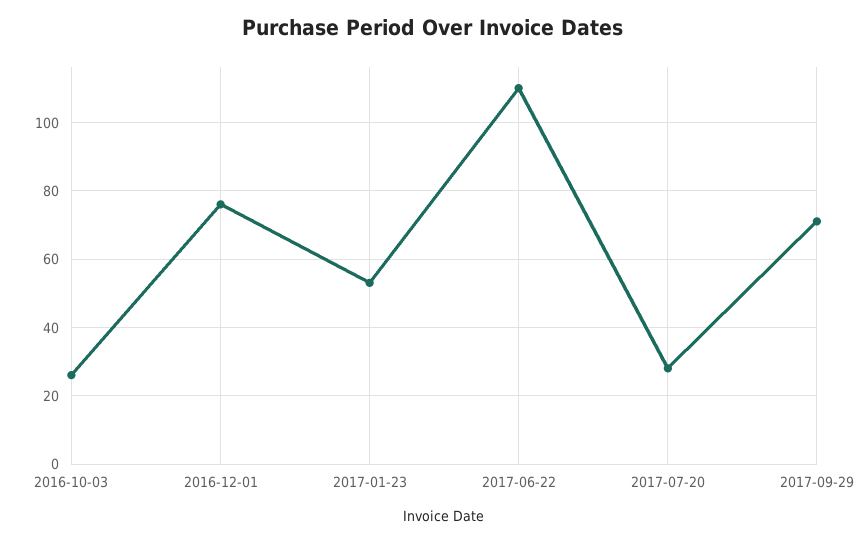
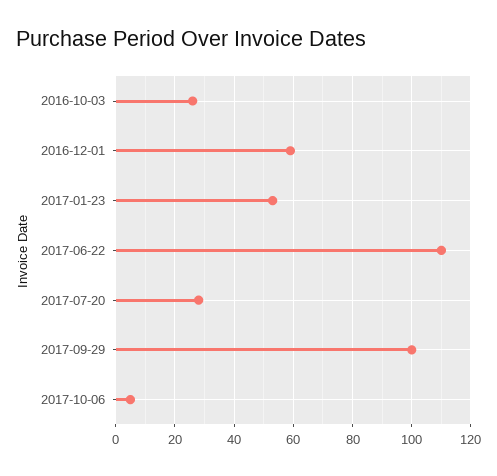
2016-12-01: 75 -> 60
2017-09-29: 70 -> 100
2017-10-06: none -> 5

